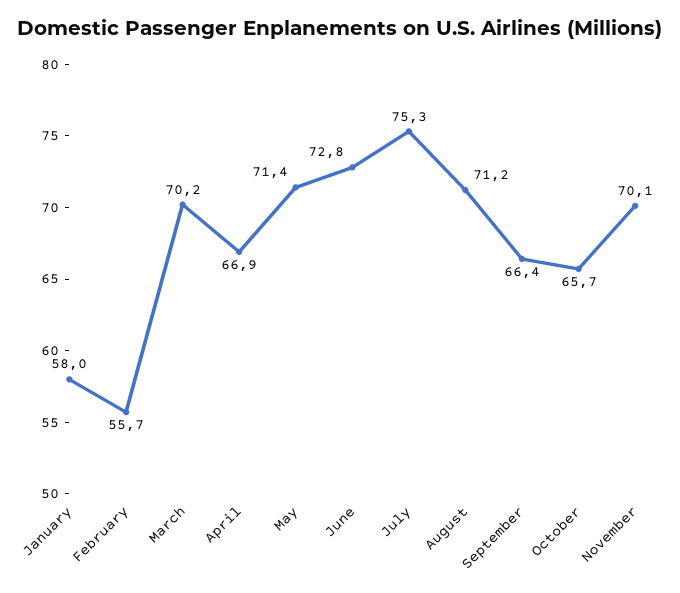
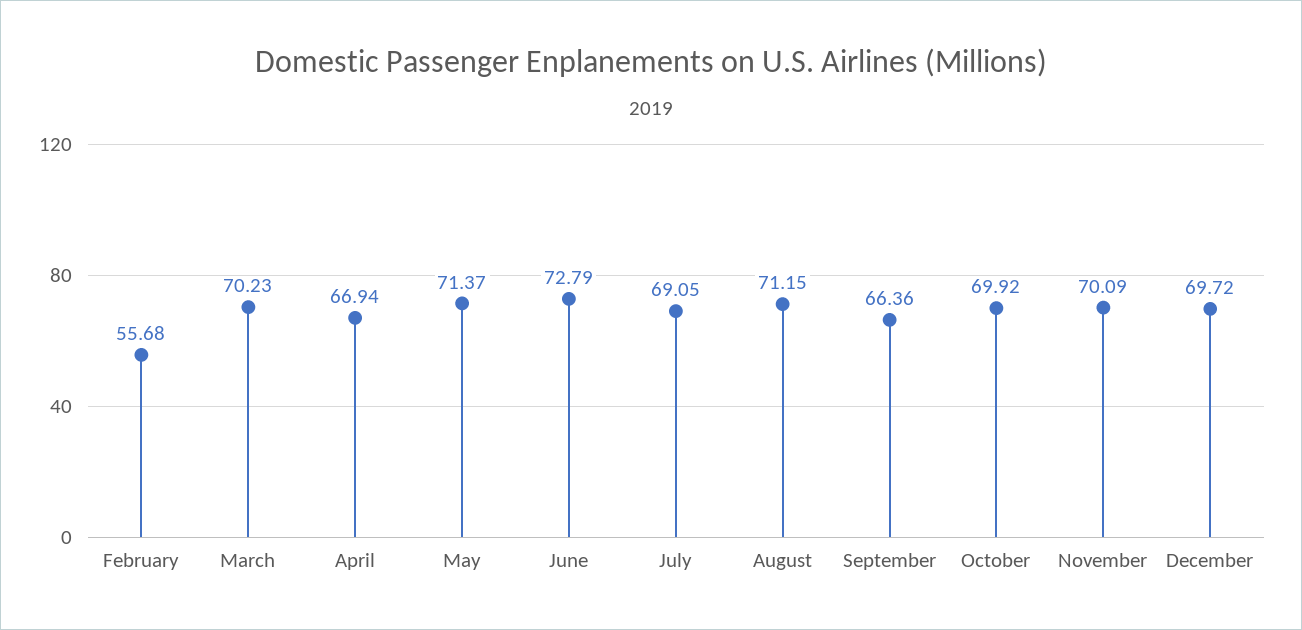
January: 58 -> none
July: 75.3 -> 69.05
October: 65.7 -> 69.92
December: none -> 69.72

